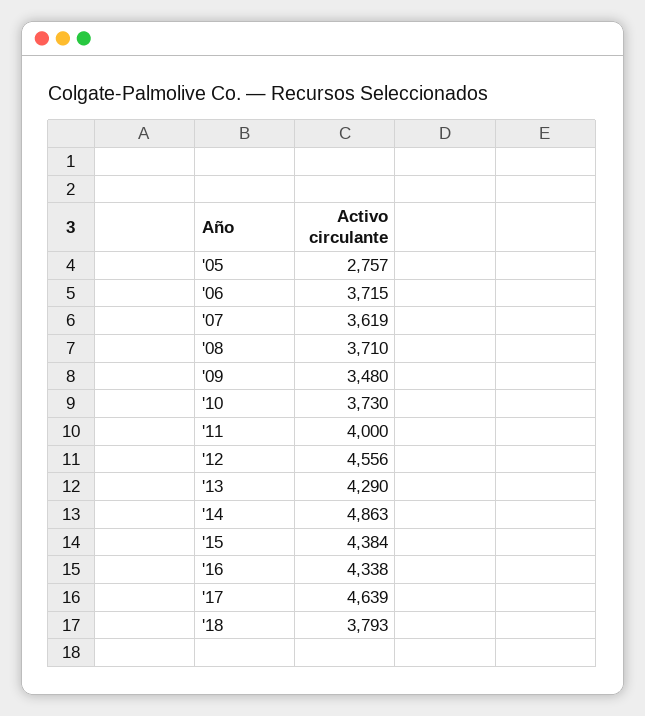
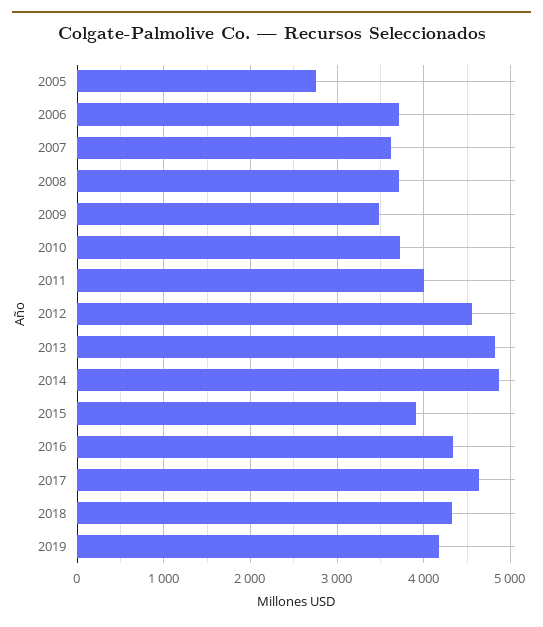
'13: 4290 -> 4800
'15: 4384 -> 3900
'18: 3793 -> 4300
2019: none -> 4200

